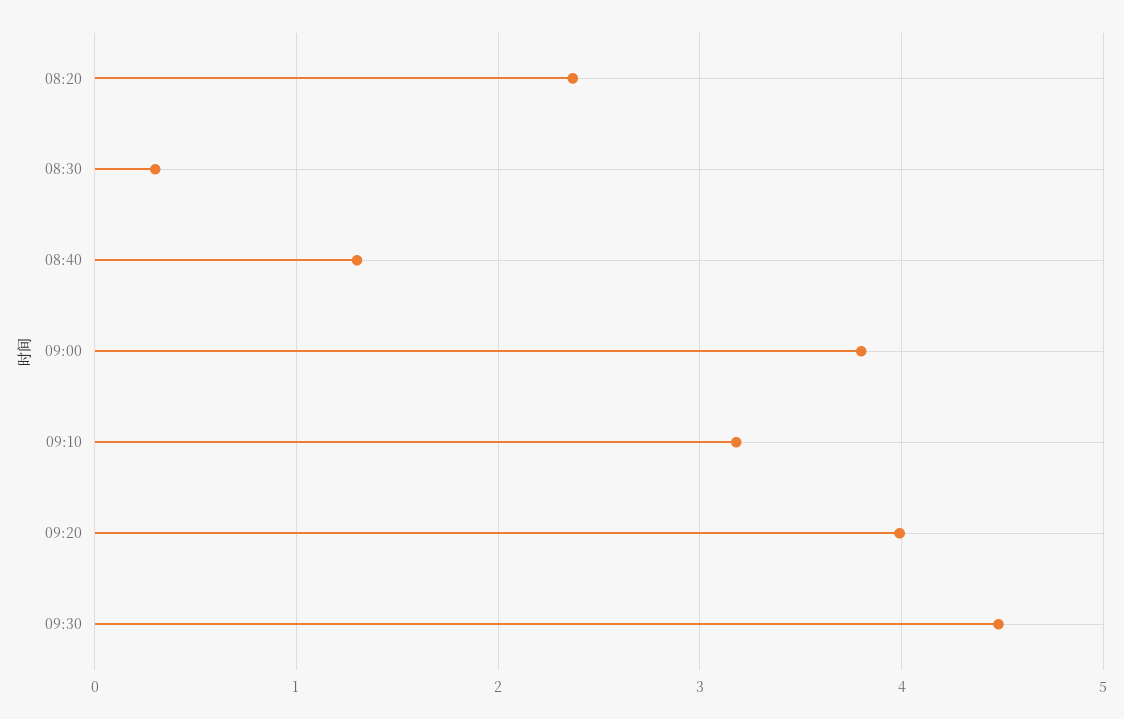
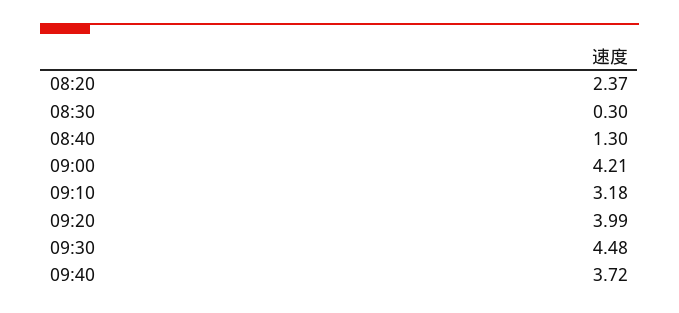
09:00: 3.8 -> 4.21
09:40: none -> 3.72

